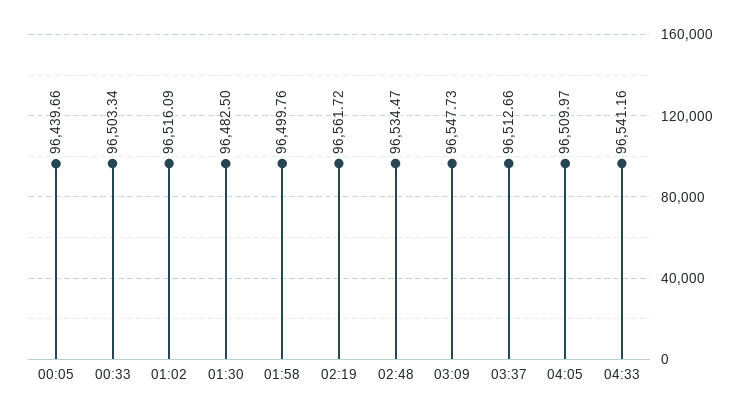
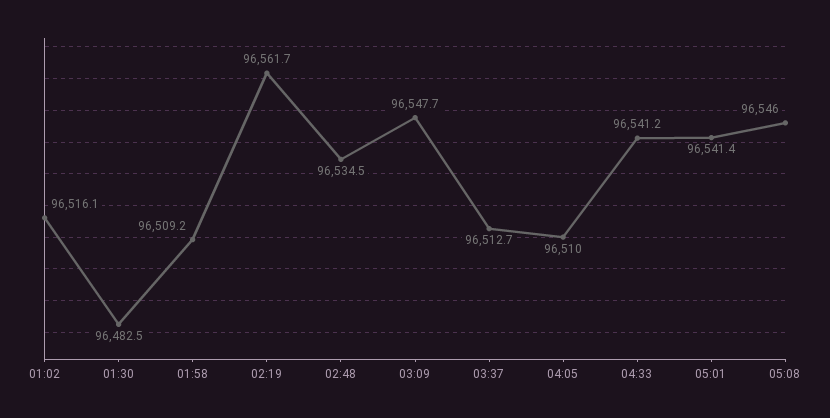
00:05: 96439.66 -> none
00:33: 96503.34 -> none
01:58: 96499.76 -> 96509.2
05:01: none -> 96541.4
05:08: none -> 96546

